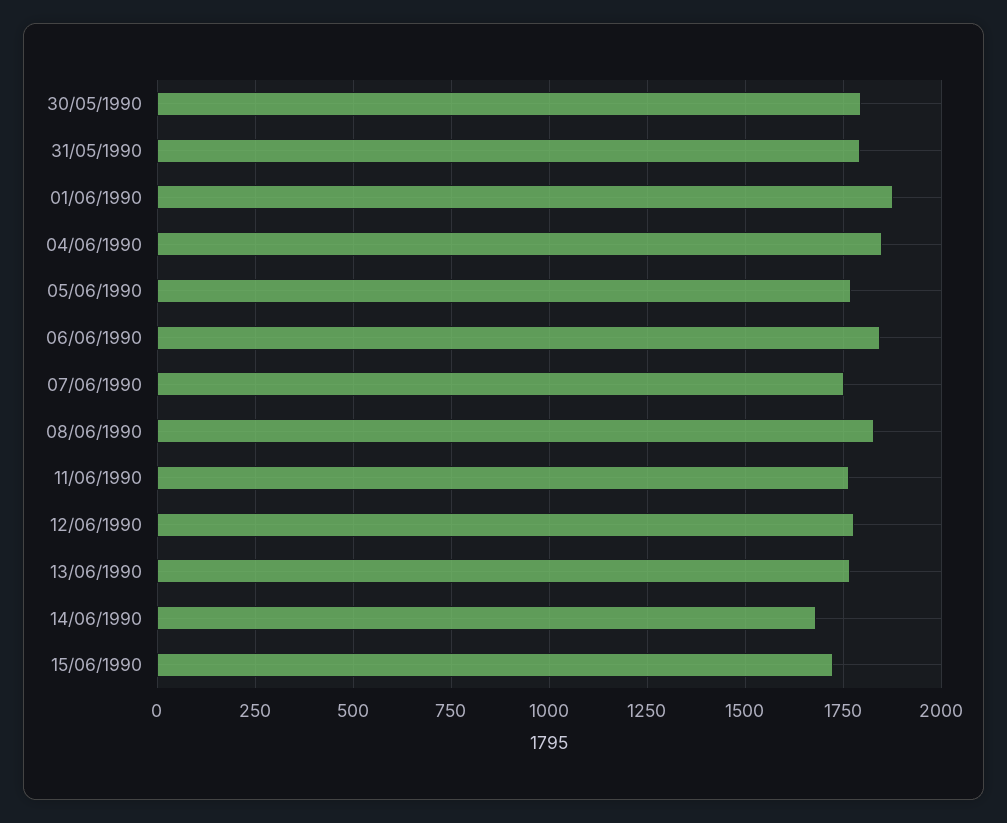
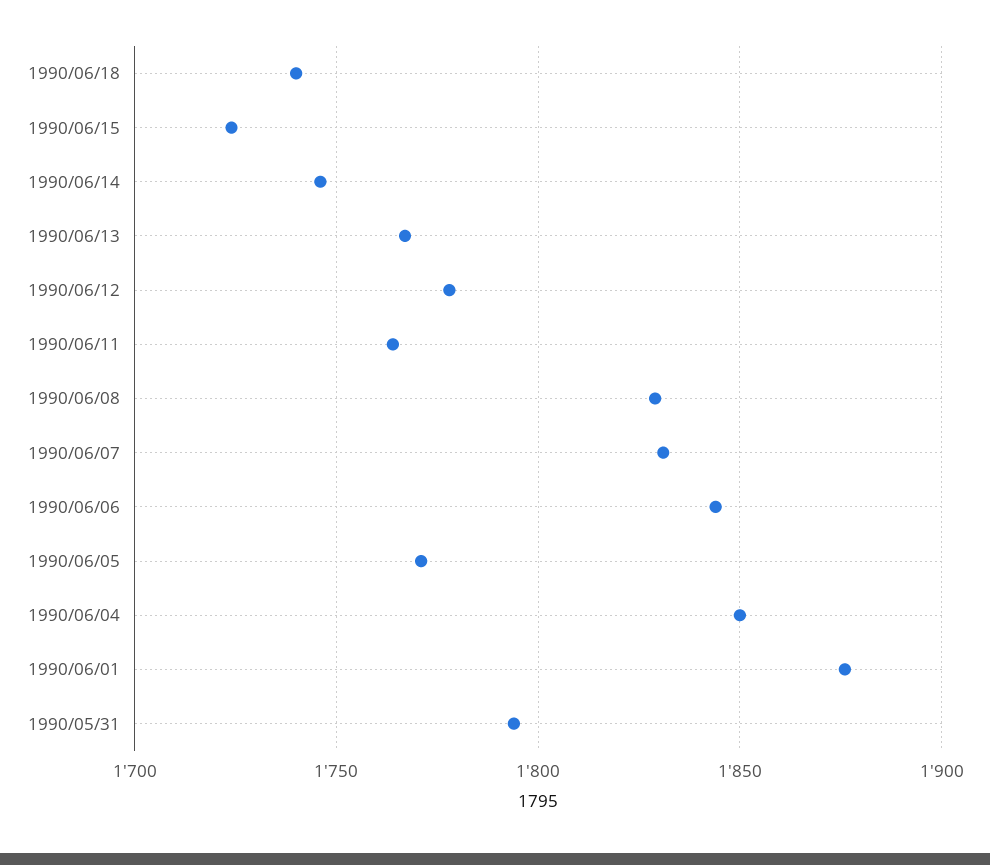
30/05/1990: 1800 -> none
07/06/1990: 1750 -> 1830
14/06/1990: 1675 -> 1745
1990/06/18: none -> 1740

